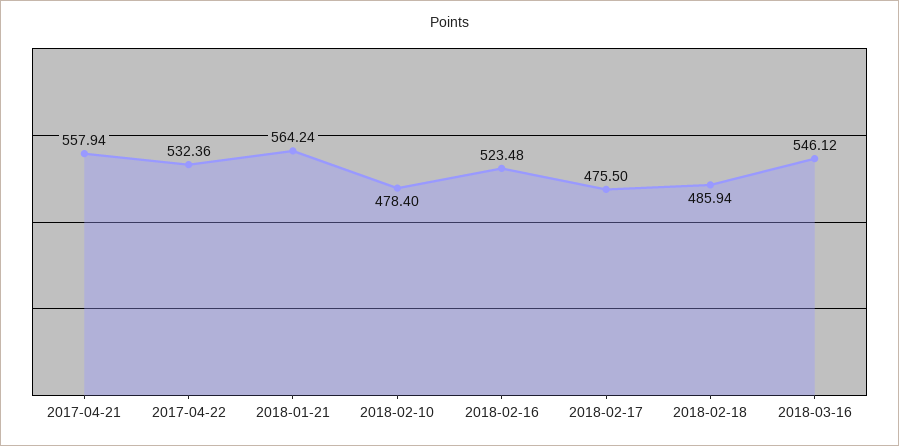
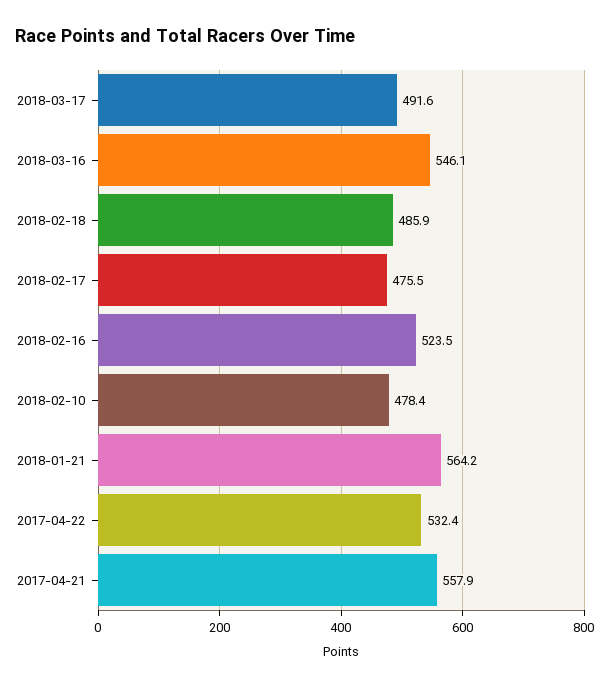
2018-03-17: none -> 491.6

